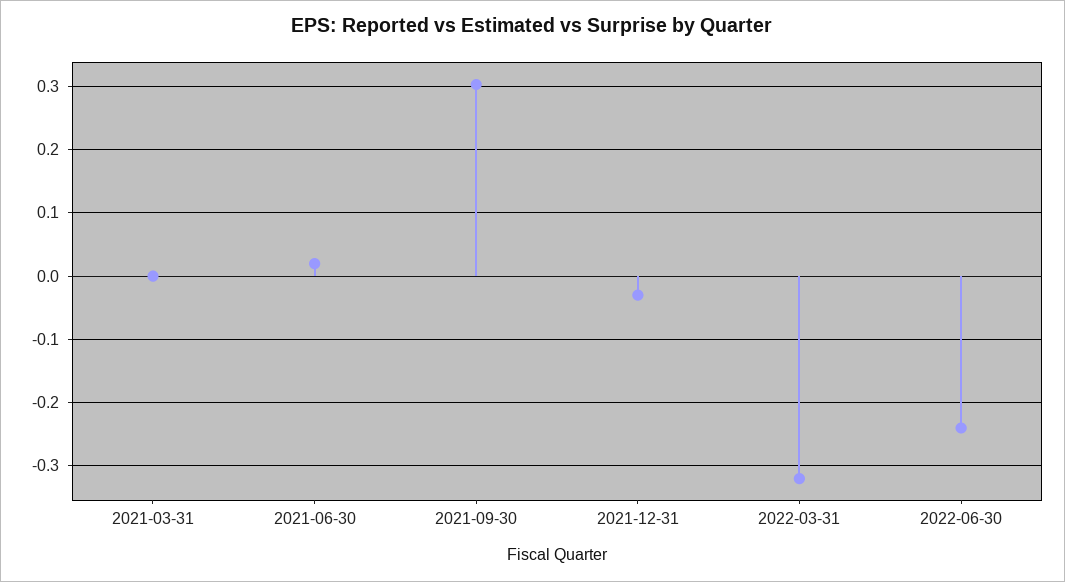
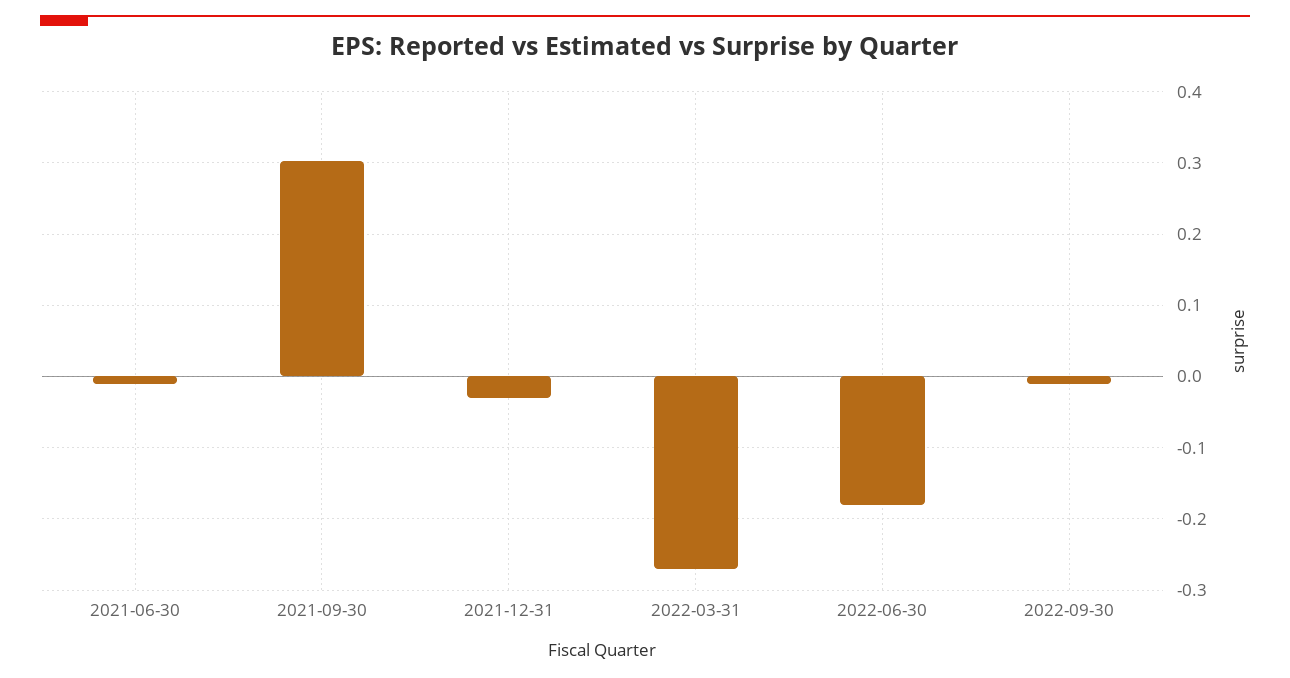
2021-03-31: 0 -> none
2021-06-30: 0.02 -> -0.01
2022-03-31: -0.32 -> -0.27
2022-06-30: -0.24 -> -0.18
2022-09-30: none -> -0.01

